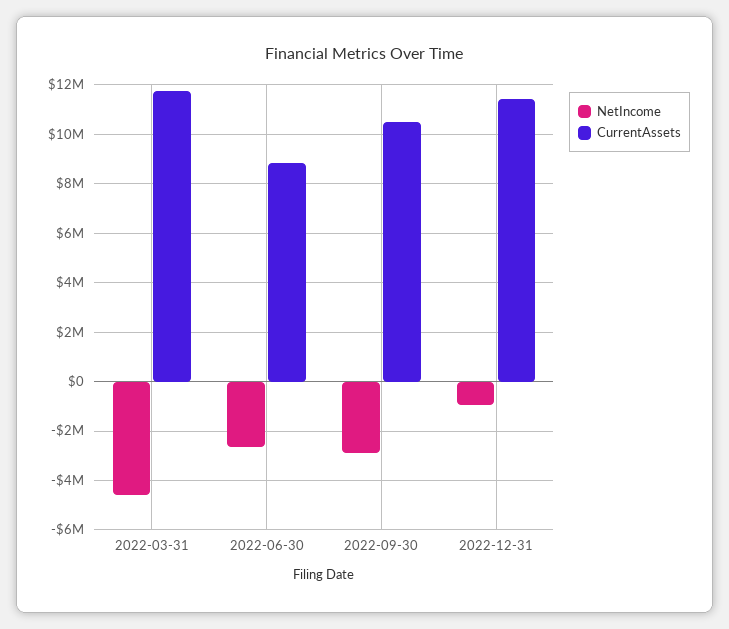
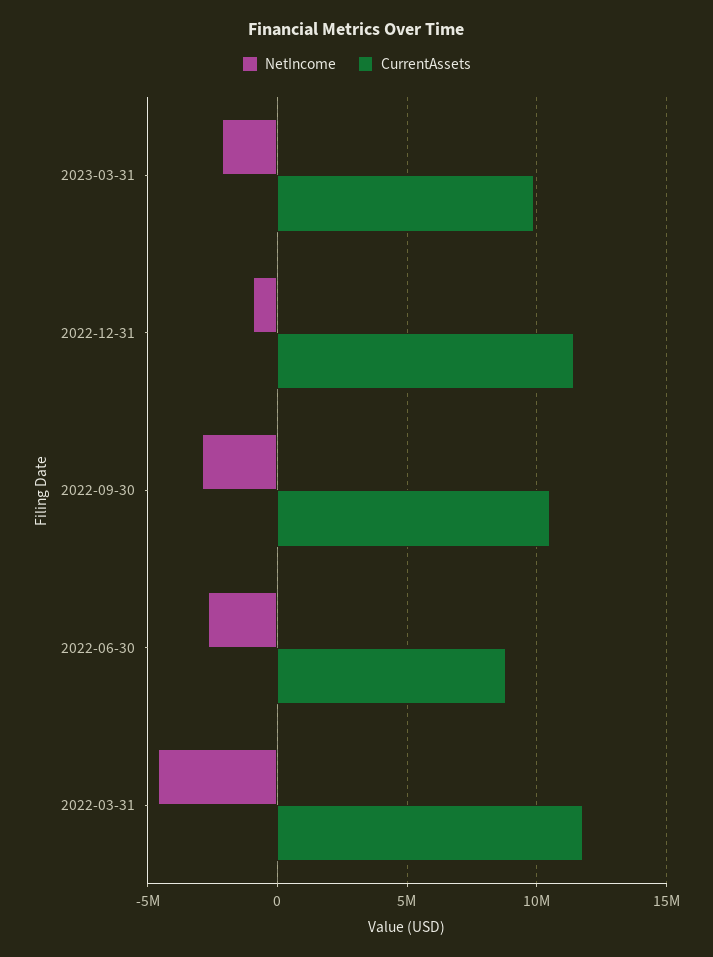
NetIncome, 2023-03-31: none -> -2000000
CurrentAssets, 2023-03-31: none -> 10000000

